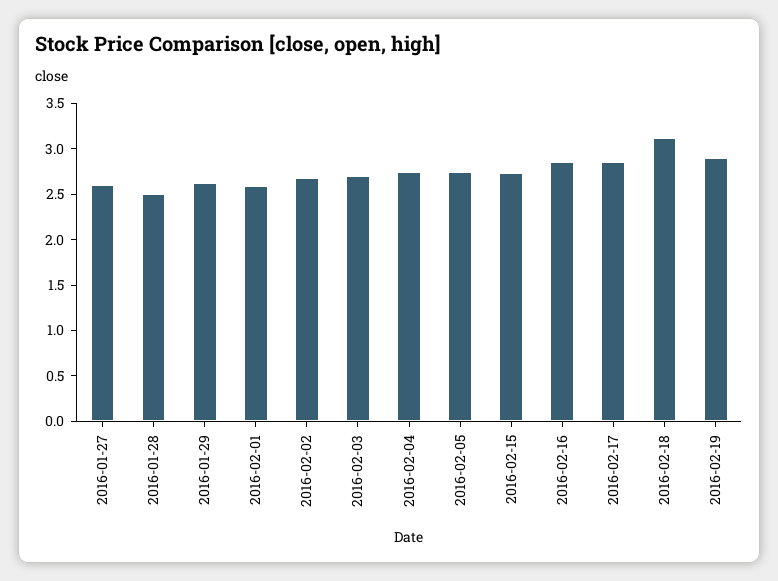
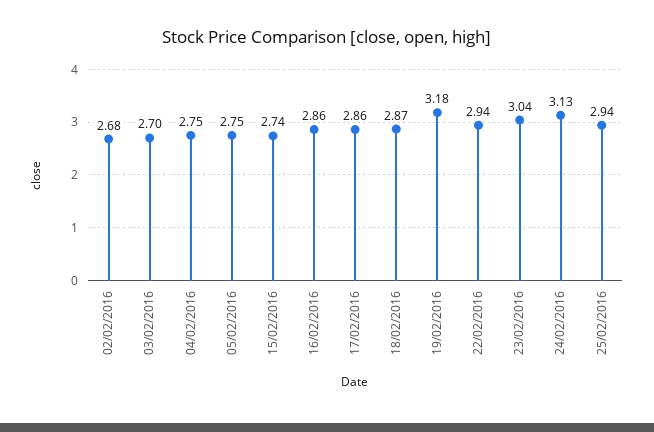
2016-01-27: 2.6 -> none
2016-01-28: 2.5 -> none
2016-01-29: 2.6 -> none
2016-02-01: 2.6 -> none
2016-02-18: 3.1 -> 2.87
2016-02-19: 2.9 -> 3.18
22/02/2016: none -> 2.94
23/02/2016: none -> 3.04
24/02/2016: none -> 3.13
25/02/2016: none -> 2.94

